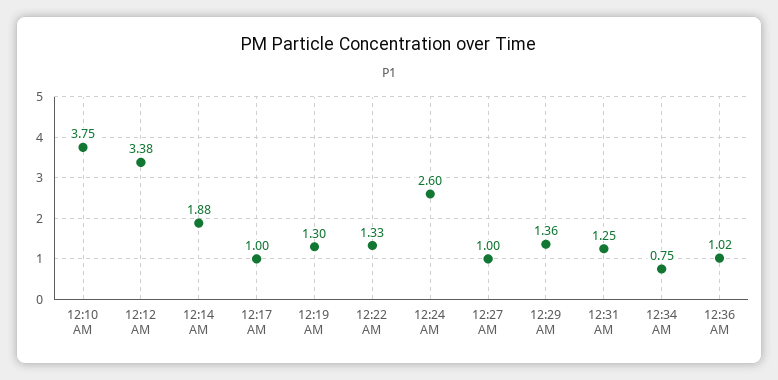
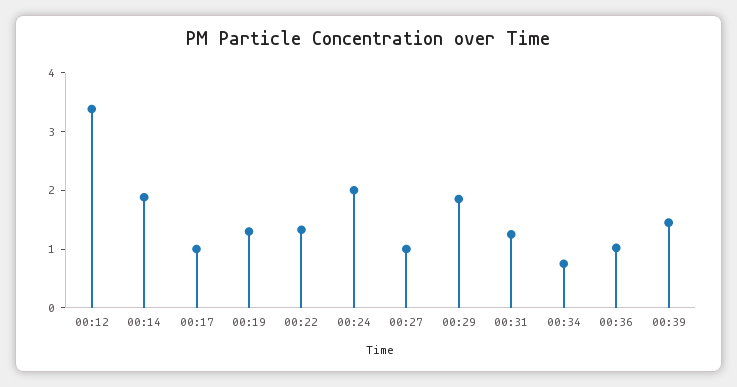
12:10 AM: 3.75 -> none
12:24 AM: 2.6 -> 2
12:29 AM: 1.36 -> 1.8
00:39: none -> 1.4

